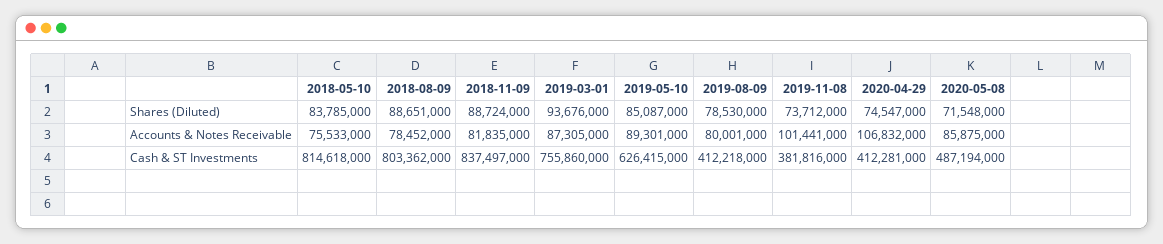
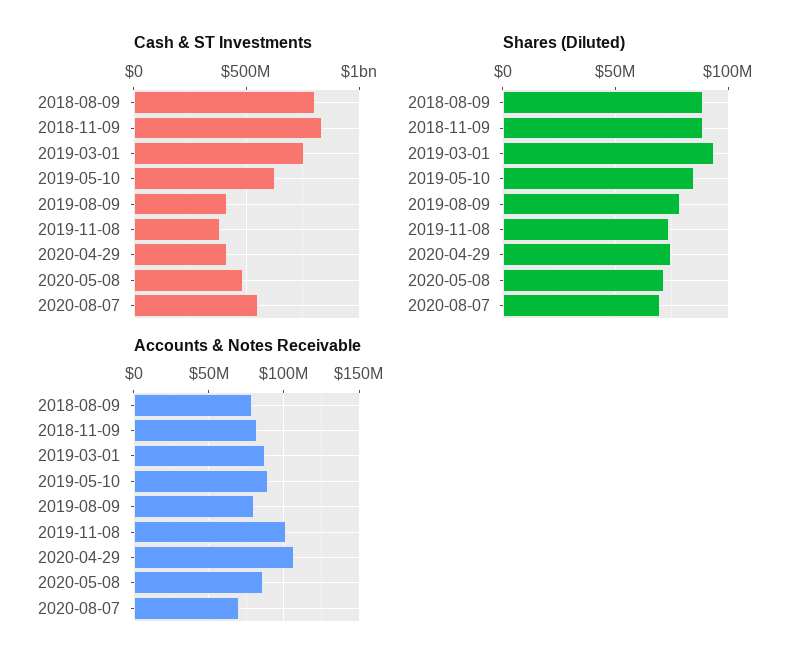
Shares (Diluted), 2018-05-10: 83785000 -> none
Accounts & Notes Receivable, 2018-05-10: 75533000 -> none
Cash & ST Investments, 2018-05-10: 814618000 -> none
Cash & ST Investments, 2020-08-07: none -> 550000000
Shares (Diluted), 2020-08-07: none -> 70000000
Accounts & Notes Receivable, 2020-08-07: none -> 70000000

